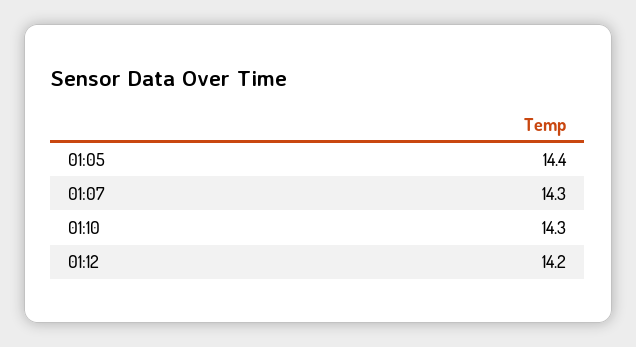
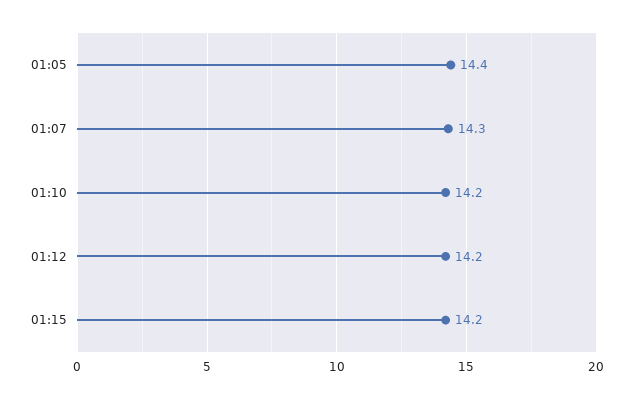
01:10: 14.3 -> 14.2
01:15: none -> 14.2

